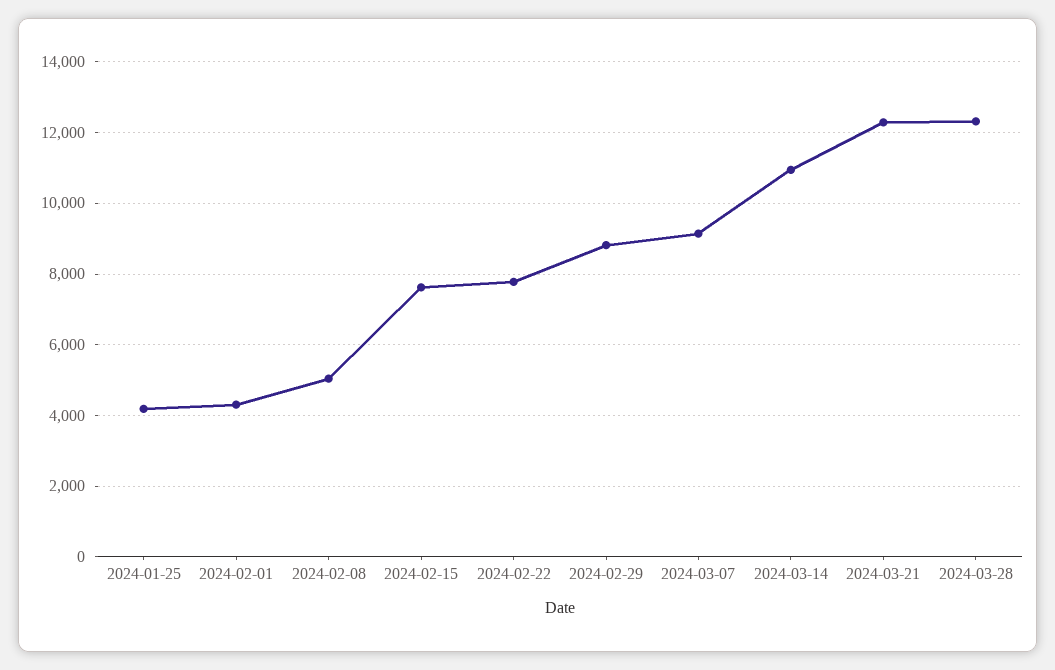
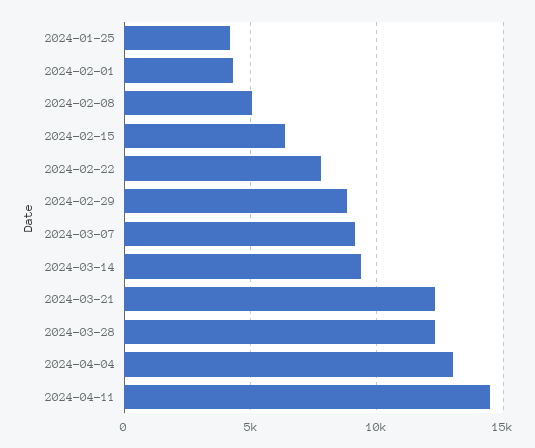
2024-02-15: 7600 -> 6500
2024-03-14: 11000 -> 9500
2024-04-04: none -> 13000
2024-04-11: none -> 14500

